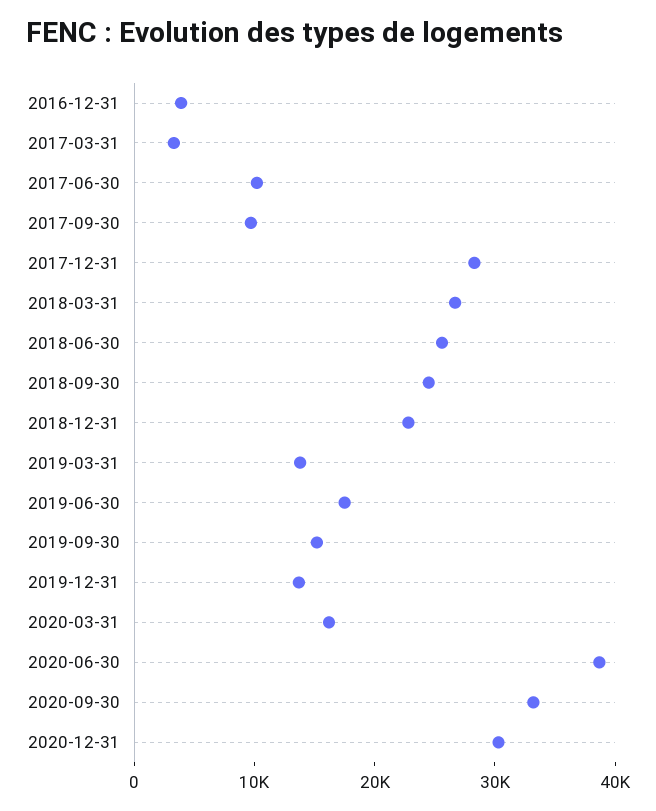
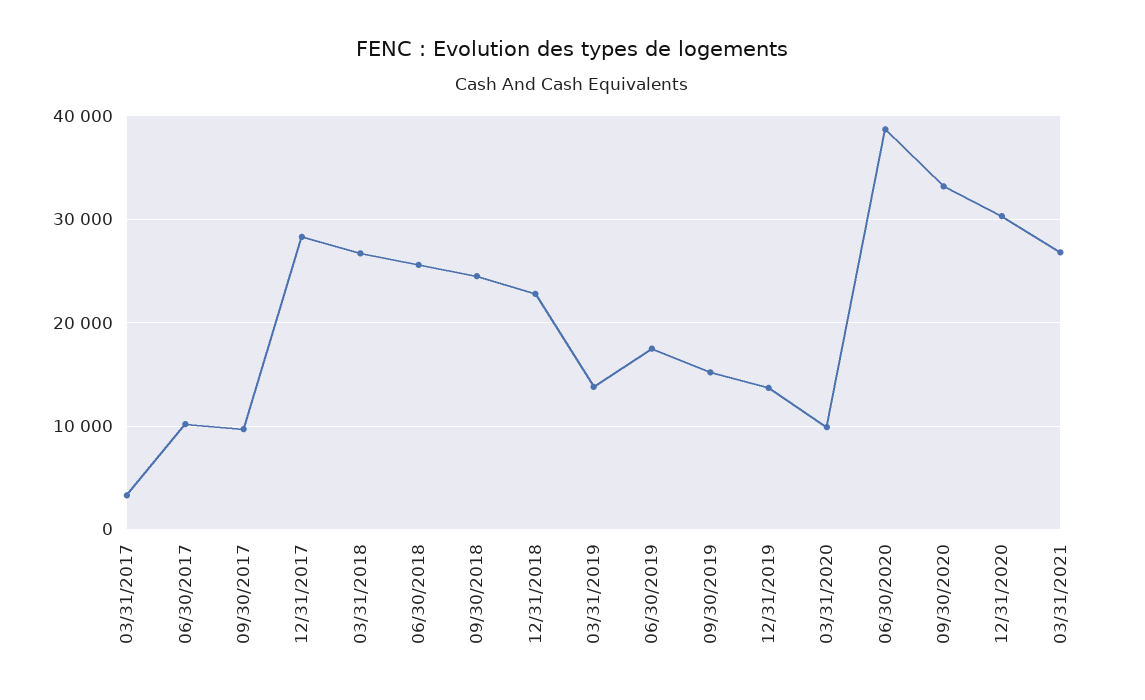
2016-12-31: 4000 -> none
2020-03-31: 16000 -> 10000
03/31/2021: none -> 27000

